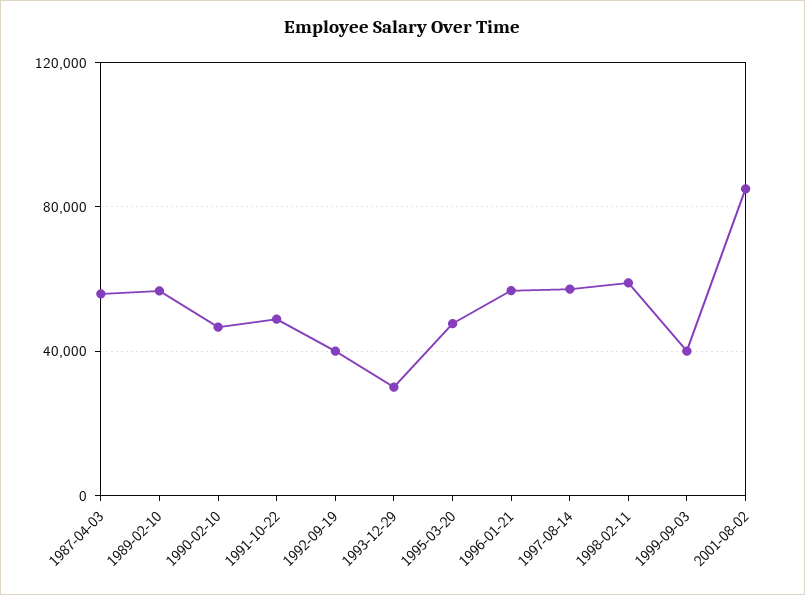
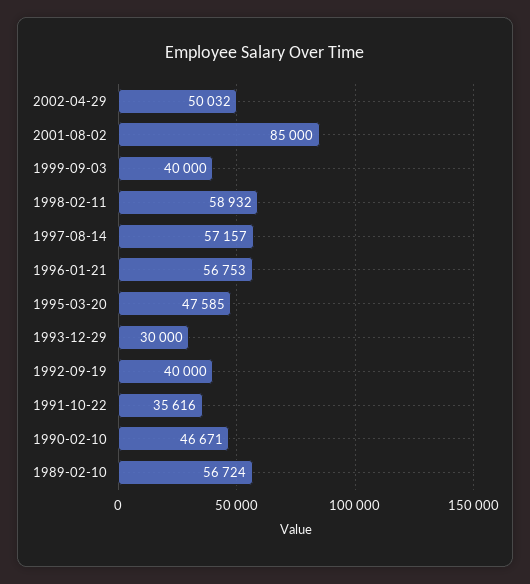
1987-04-03: 55000 -> none
1991-10-22: 50000 -> 35616
2002-04-29: none -> 50032

